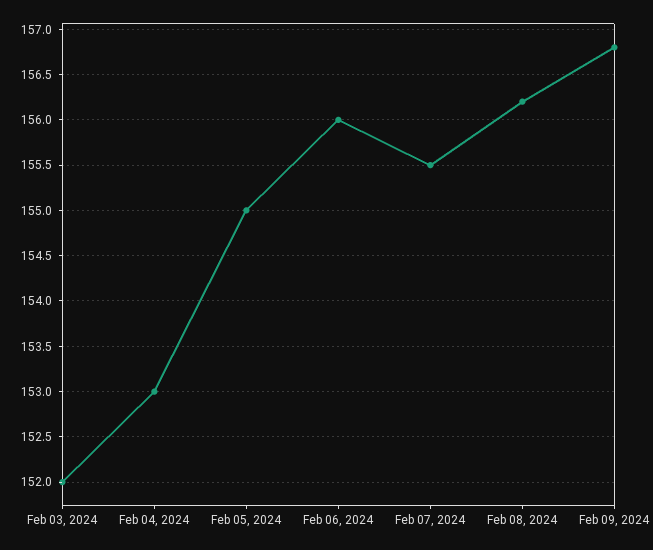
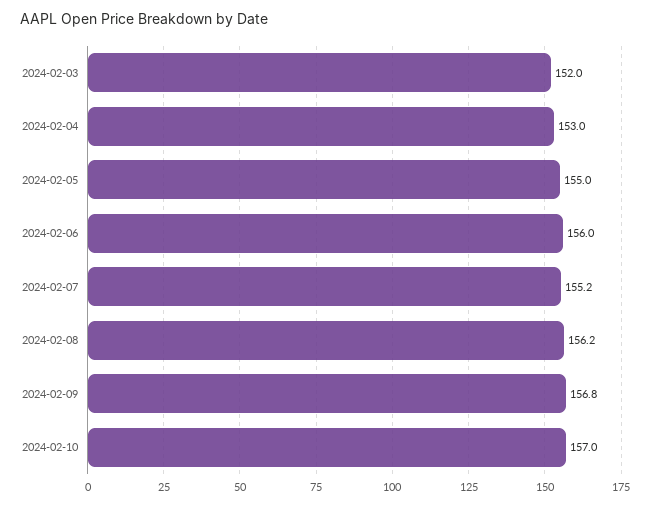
Feb 07, 2024: 155.5 -> 155.2
2024-02-10: none -> 157

